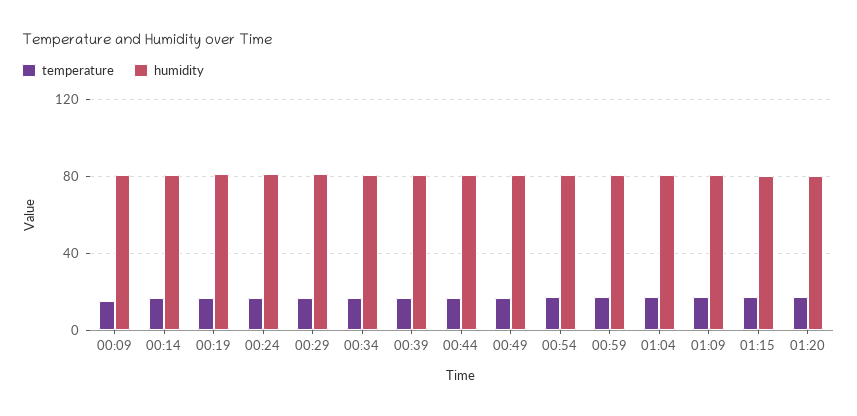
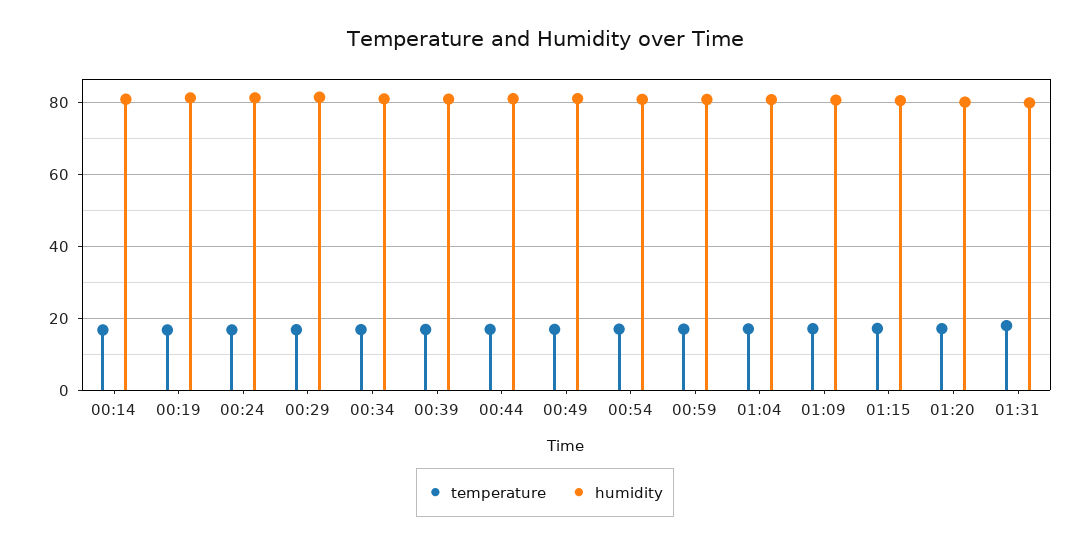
temperature, 00:09: 15 -> none
humidity, 00:09: 80 -> none
temperature, 01:31: none -> 18
humidity, 01:31: none -> 80

